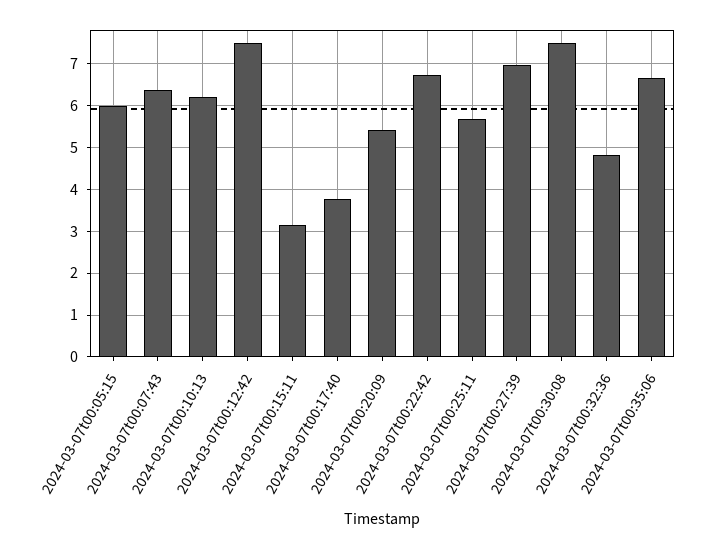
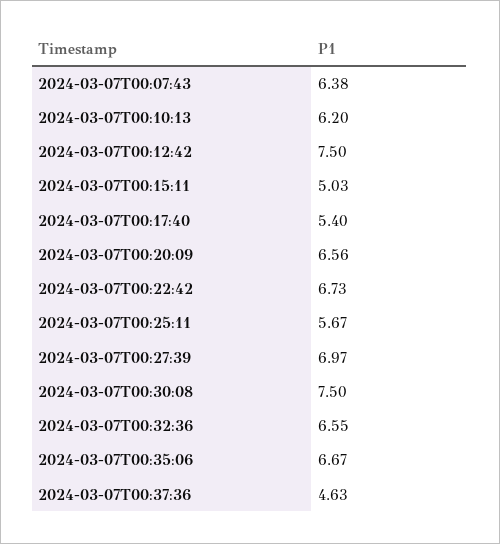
2024-03-07t00:05:15: 6 -> none
2024-03-07t00:15:11: 3.2 -> 5.03
2024-03-07t00:17:40: 3.8 -> 5.4
2024-03-07t00:20:09: 5.4 -> 6.56
2024-03-07t00:32:36: 4.8 -> 6.55
2024-03-07T00:37:36: none -> 4.63

